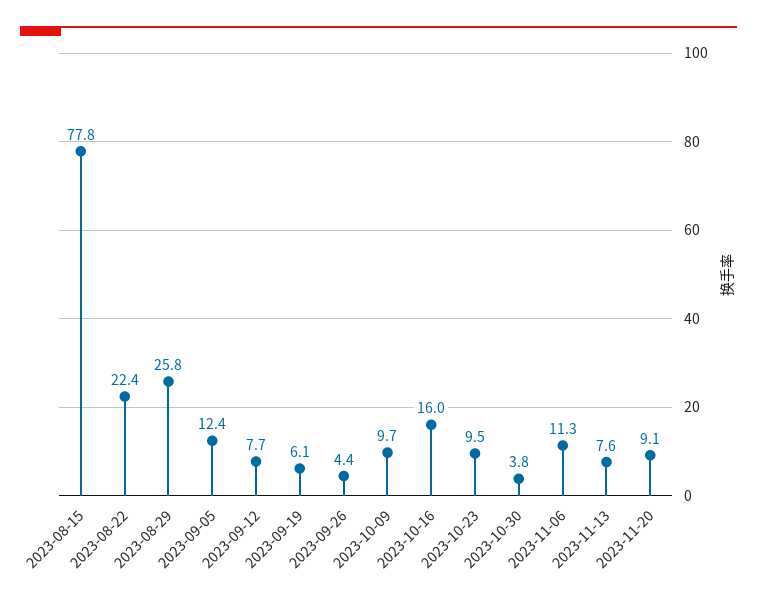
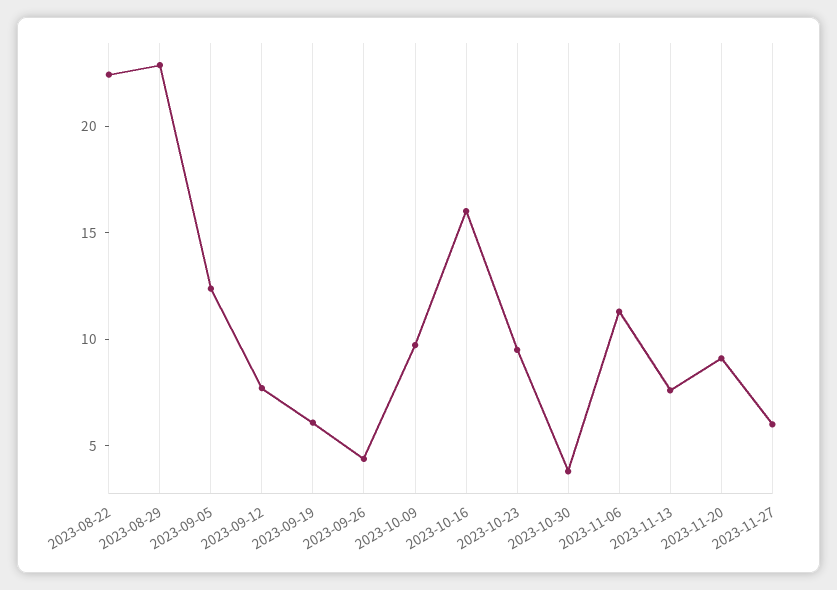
2023-08-15: 77.8 -> none
2023-08-29: 25.8 -> 23
2023-11-27: none -> 6

